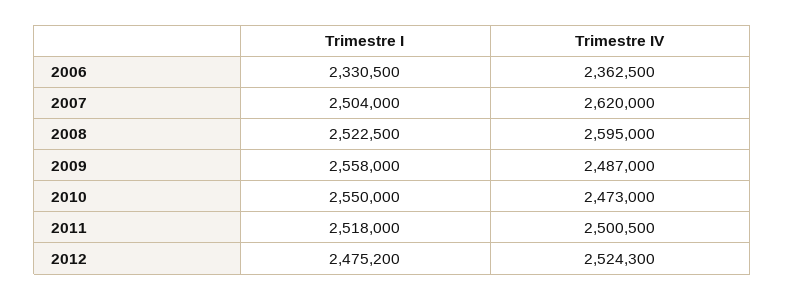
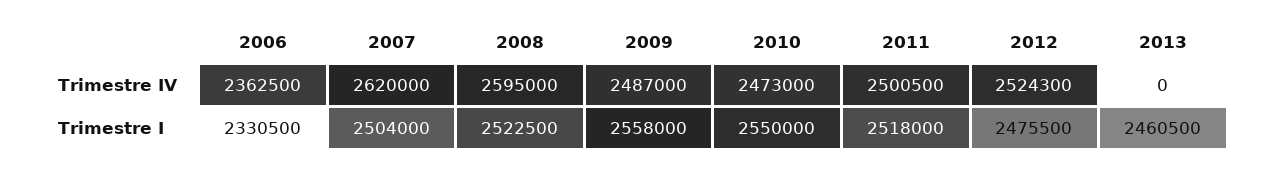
Trimestre I, 2012: 2475200 -> 2475500
Trimestre IV, 2013: none -> 0
Trimestre I, 2013: none -> 2460500

